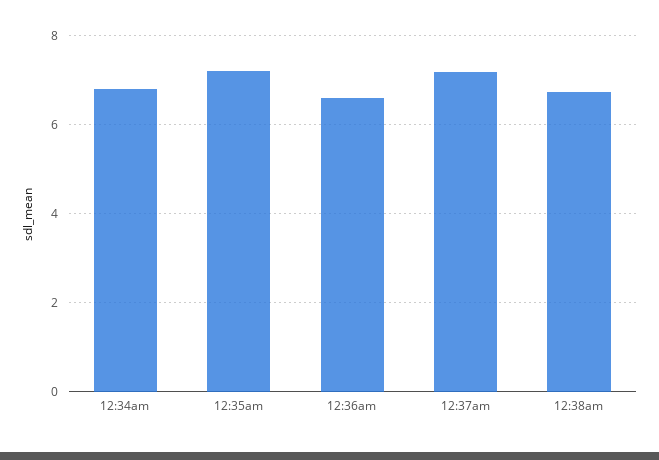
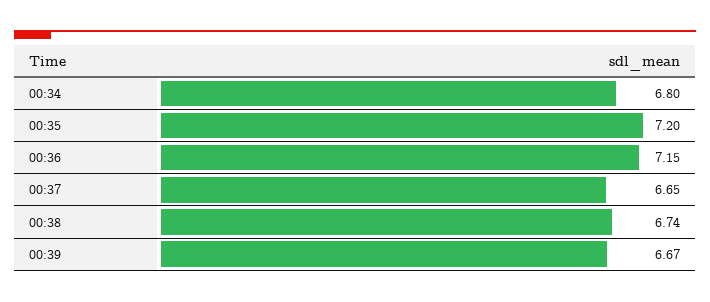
12:36am: 6.6 -> 7.15
12:37am: 7.2 -> 6.65
00:39: none -> 6.67

